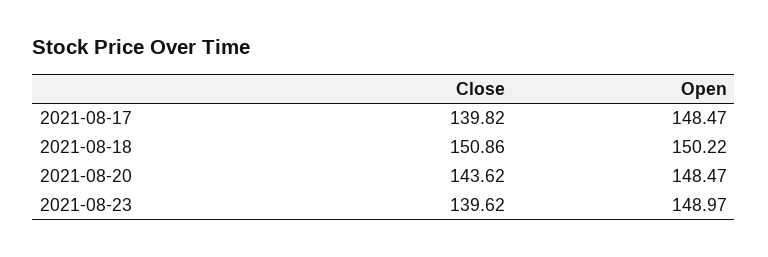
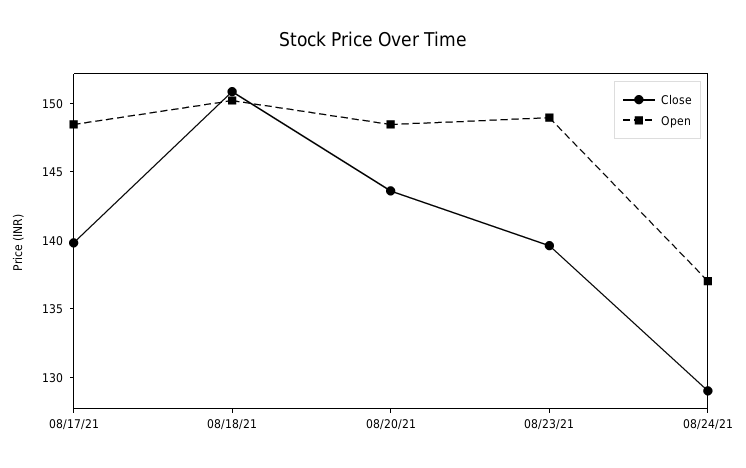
Close, 08/24/21: none -> 129
Open, 08/24/21: none -> 137

